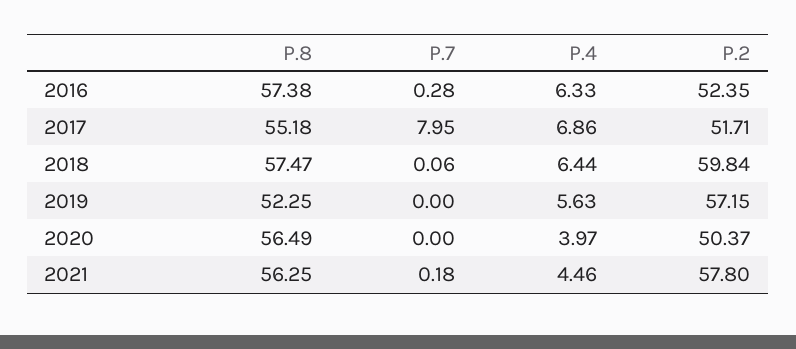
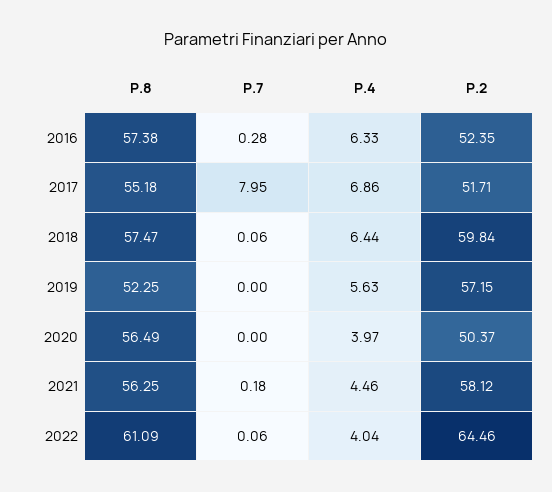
P.2, 2021: 57.8 -> 58.12
P.8, 2022: none -> 61.09
P.7, 2022: none -> 0.06
P.4, 2022: none -> 4.04
P.2, 2022: none -> 64.46

